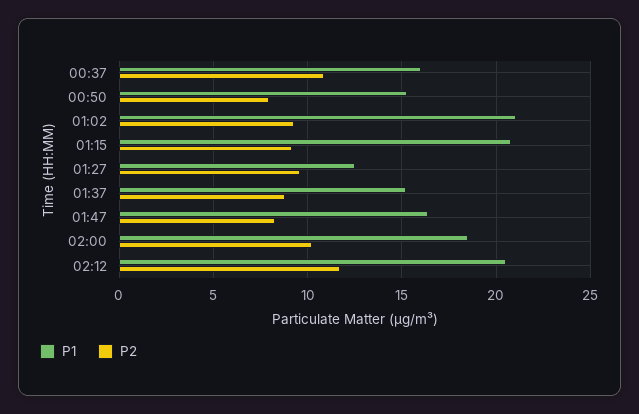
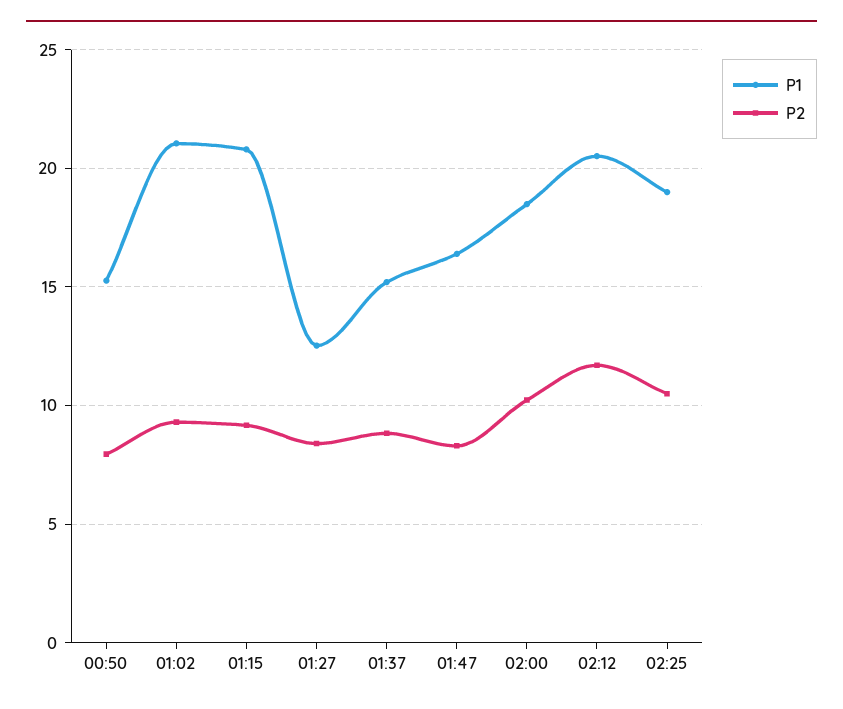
P1, 00:37: 16 -> none
P2, 00:37: 11 -> none
P2, 01:27: 9.5 -> 8.5
P1, 02:25: none -> 19
P2, 02:25: none -> 10.5

